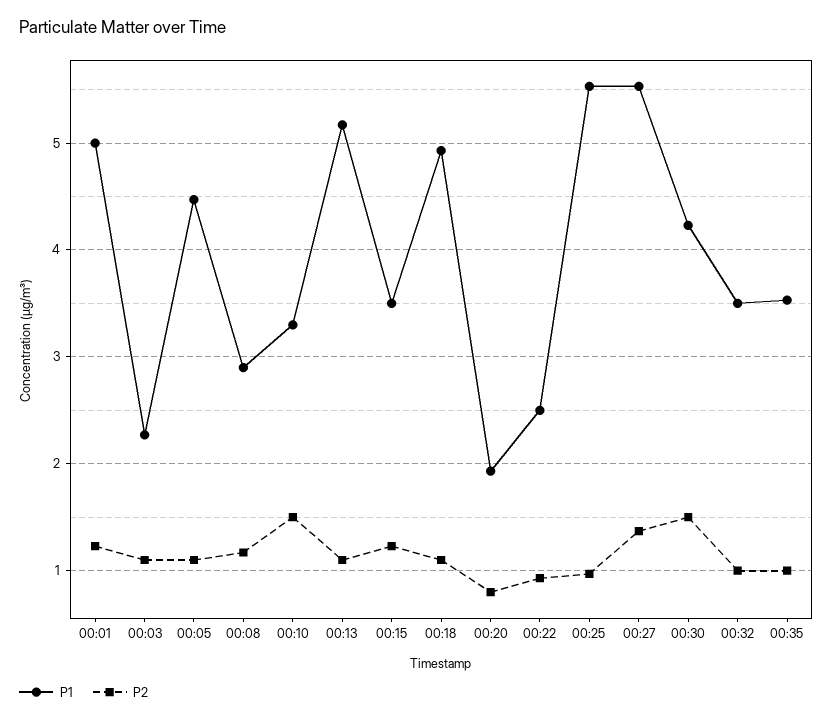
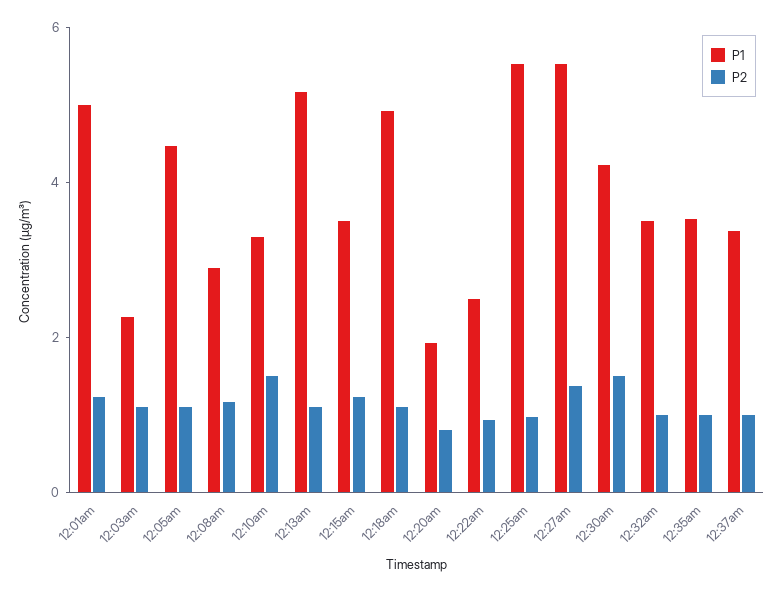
P1, 12:37am: none -> 3.5
P2, 12:37am: none -> 1

